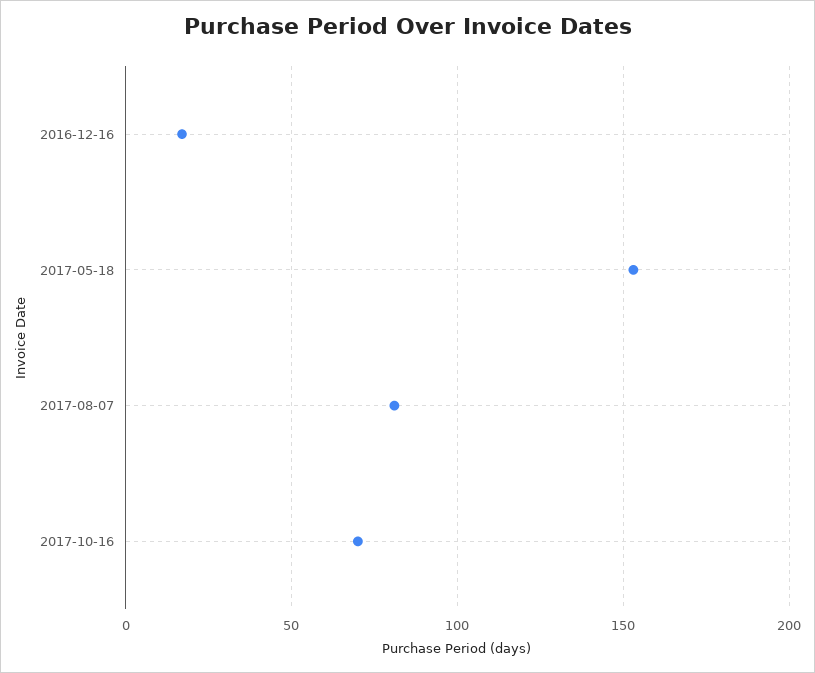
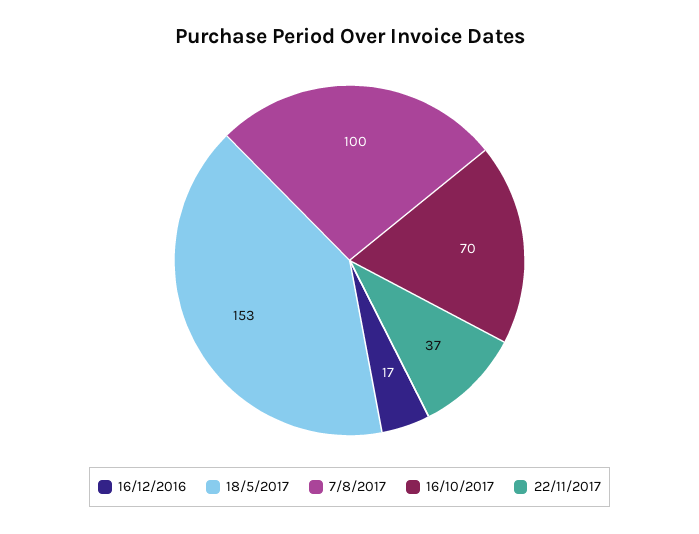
2017-08-07: 80 -> 100
22/11/2017: none -> 37

